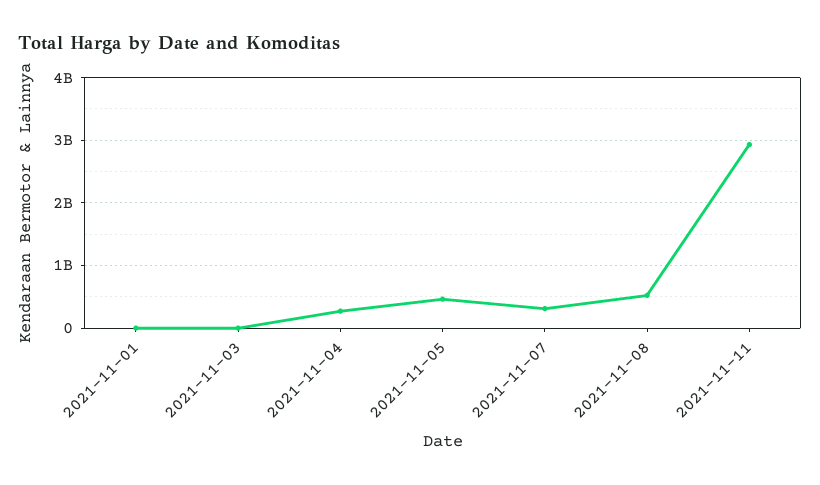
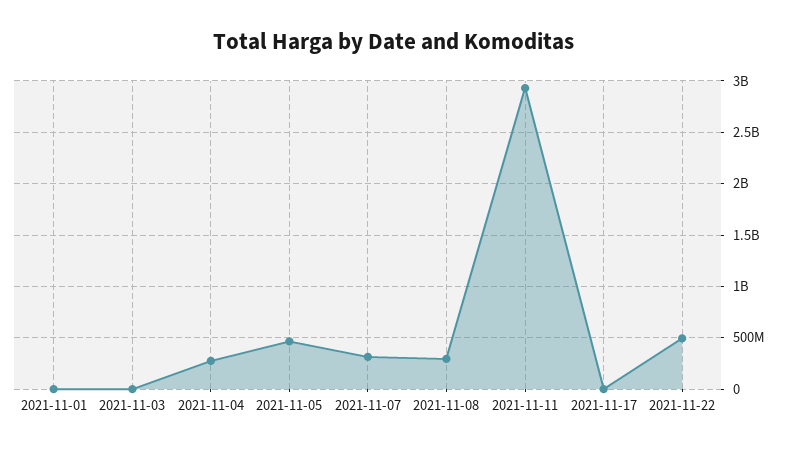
2021-11-08: 500000000 -> 300000000
2021-11-17: none -> 0
2021-11-22: none -> 500000000

